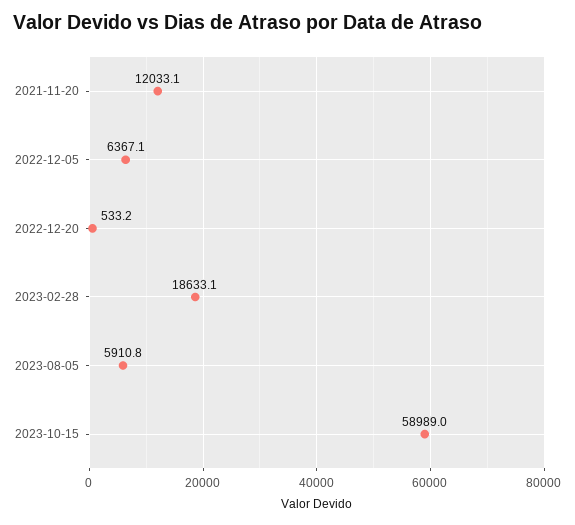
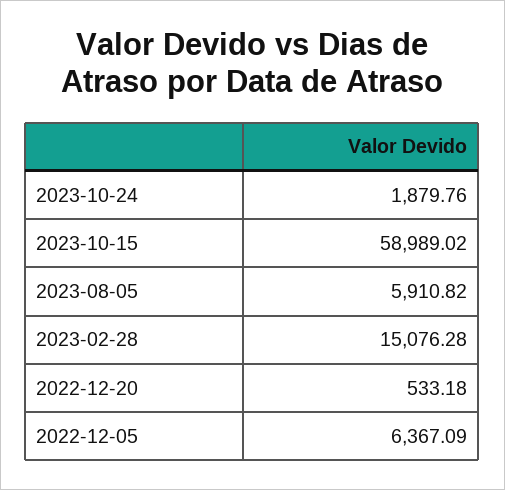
2021-11-20: 12033.1 -> none
2023-02-28: 18633.1 -> 15076.28
2023-10-24: none -> 1879.76

